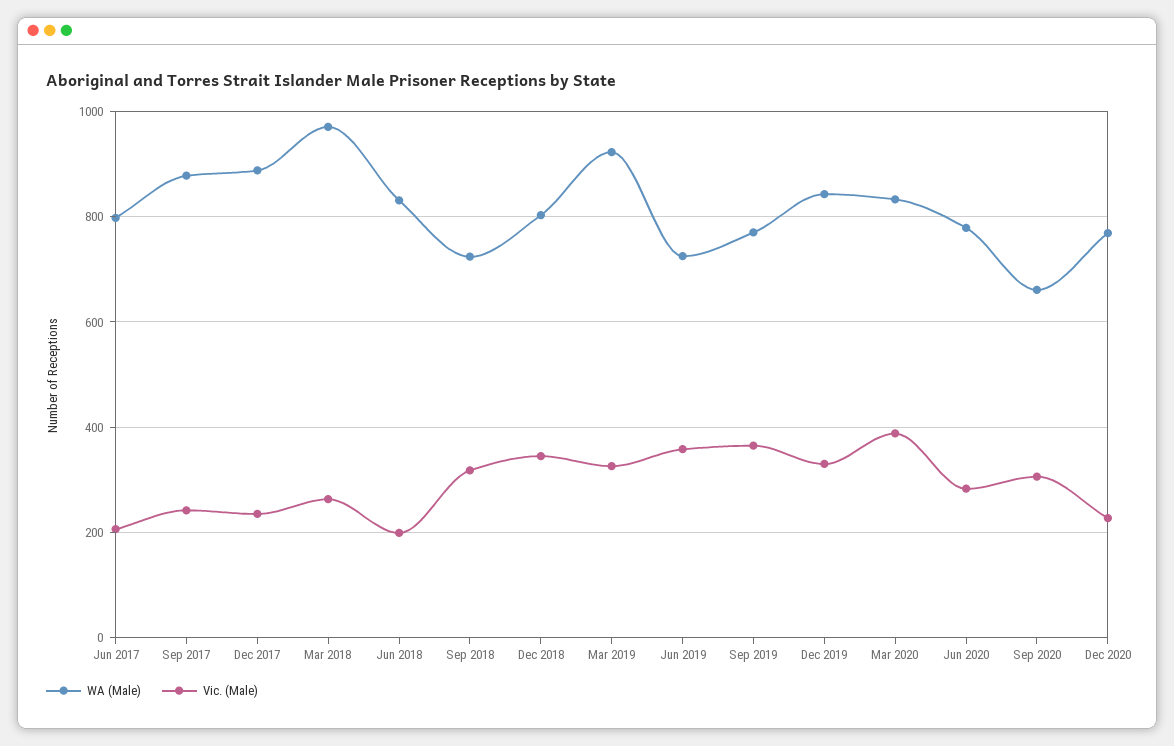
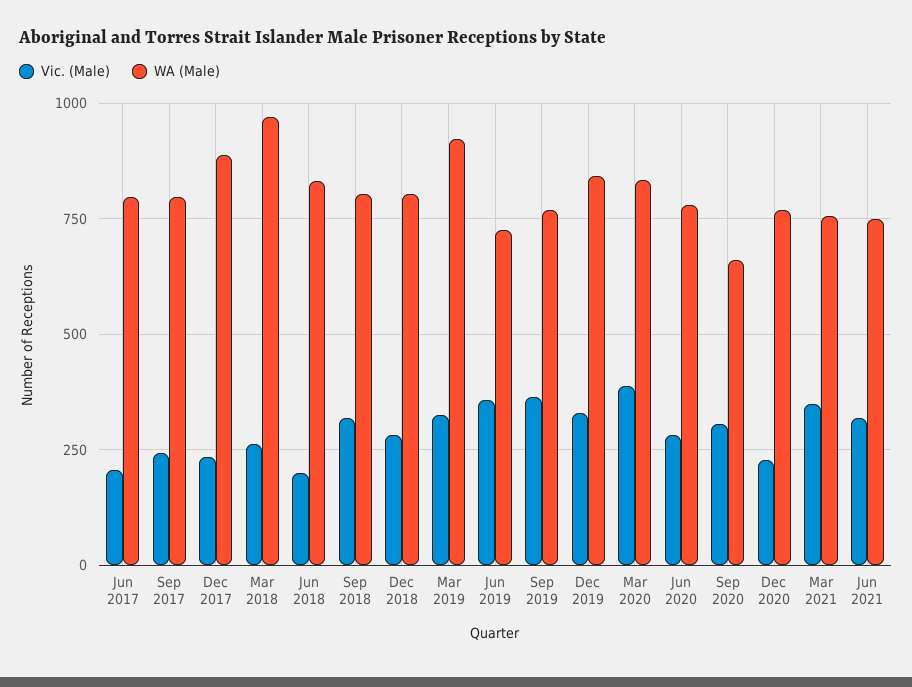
WA (Male), Sep 2017: 880 -> 800
WA (Male), Sep 2018: 720 -> 800
Vic. (Male), Dec 2018: 340 -> 275
Vic. (Male), Mar 2021: none -> 350
WA (Male), Mar 2021: none -> 750
Vic. (Male), Jun 2021: none -> 325
WA (Male), Jun 2021: none -> 750

